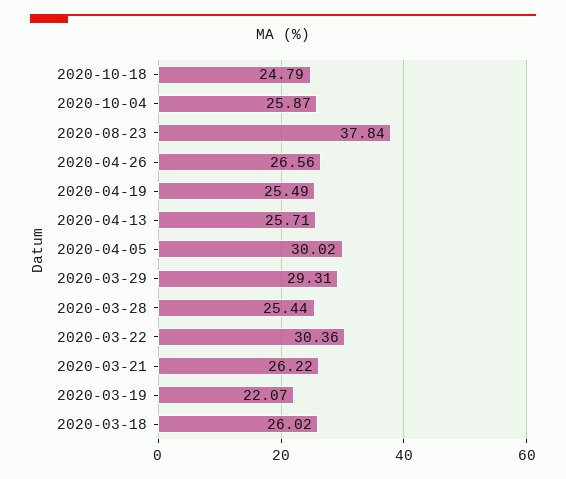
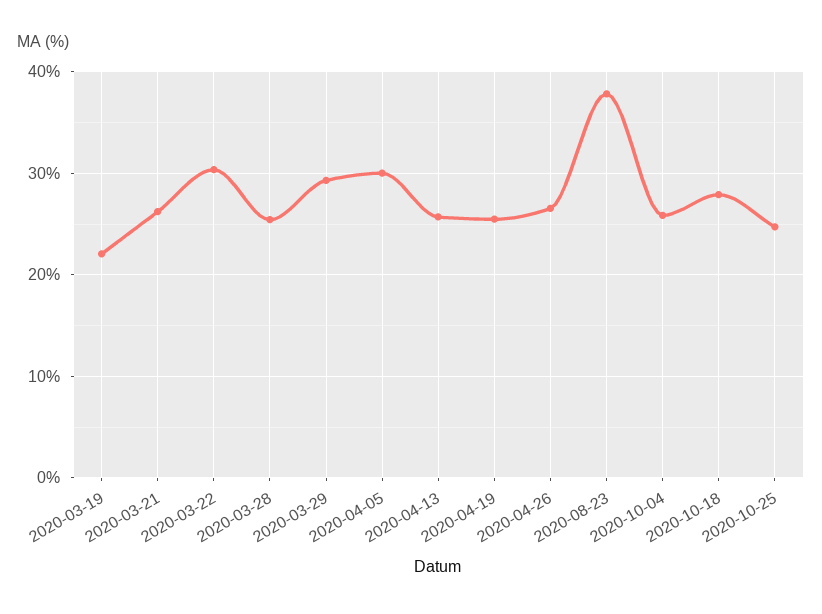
2020-10-18: 24.79 -> 28
2020-03-18: 26.02 -> none
2020-10-25: none -> 25

